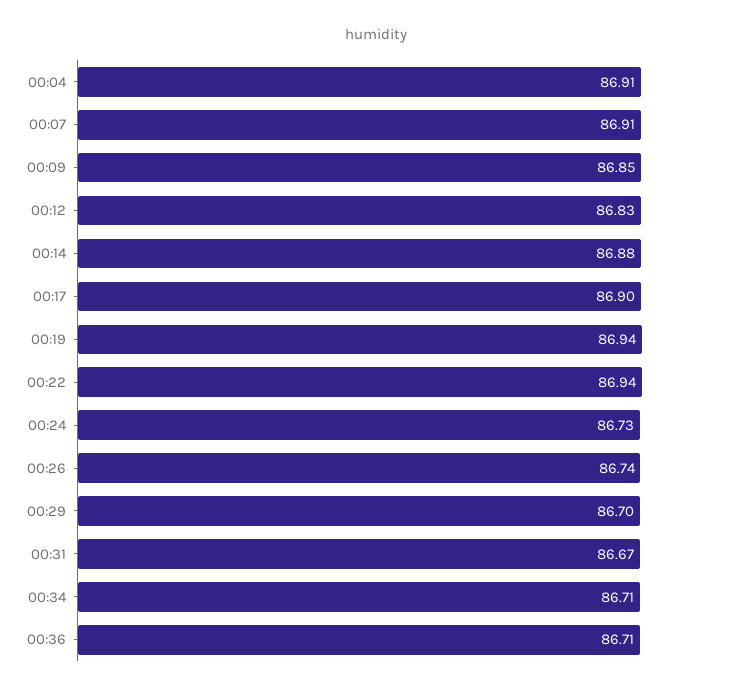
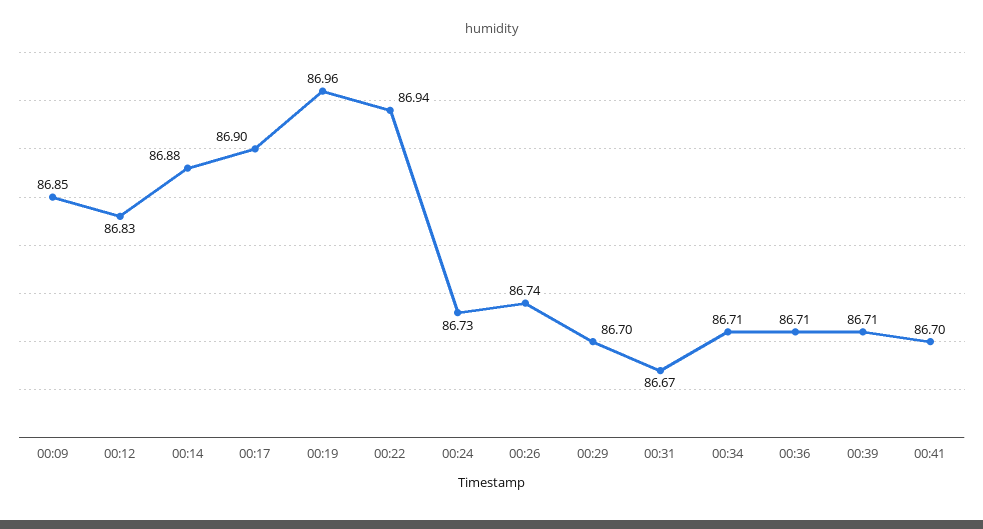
00:04: 86.91 -> none
00:07: 86.91 -> none
00:19: 86.94 -> 86.96
00:39: none -> 86.71
00:41: none -> 86.7

